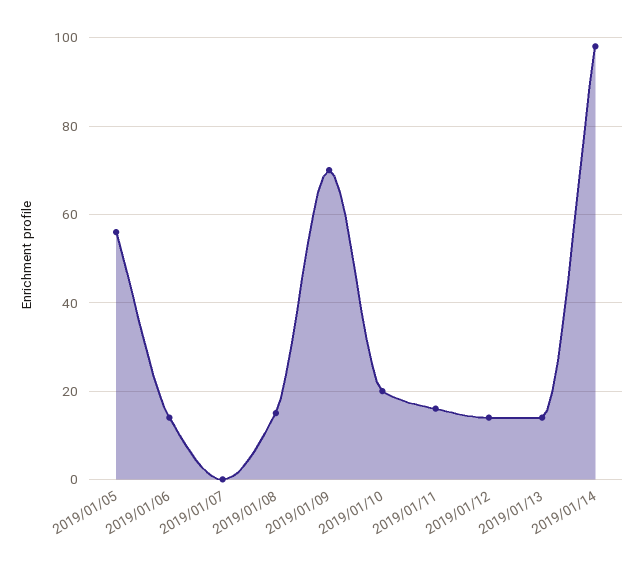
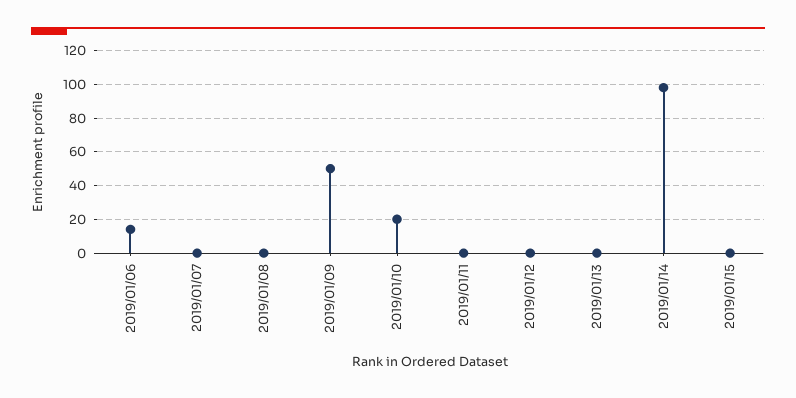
2019/01/05: 55 -> none
2019/01/08: 15 -> 0
2019/01/09: 70 -> 50
2019/01/11: 15 -> 0
2019/01/12: 15 -> 0
2019/01/13: 15 -> 0
2019/01/15: none -> 0

